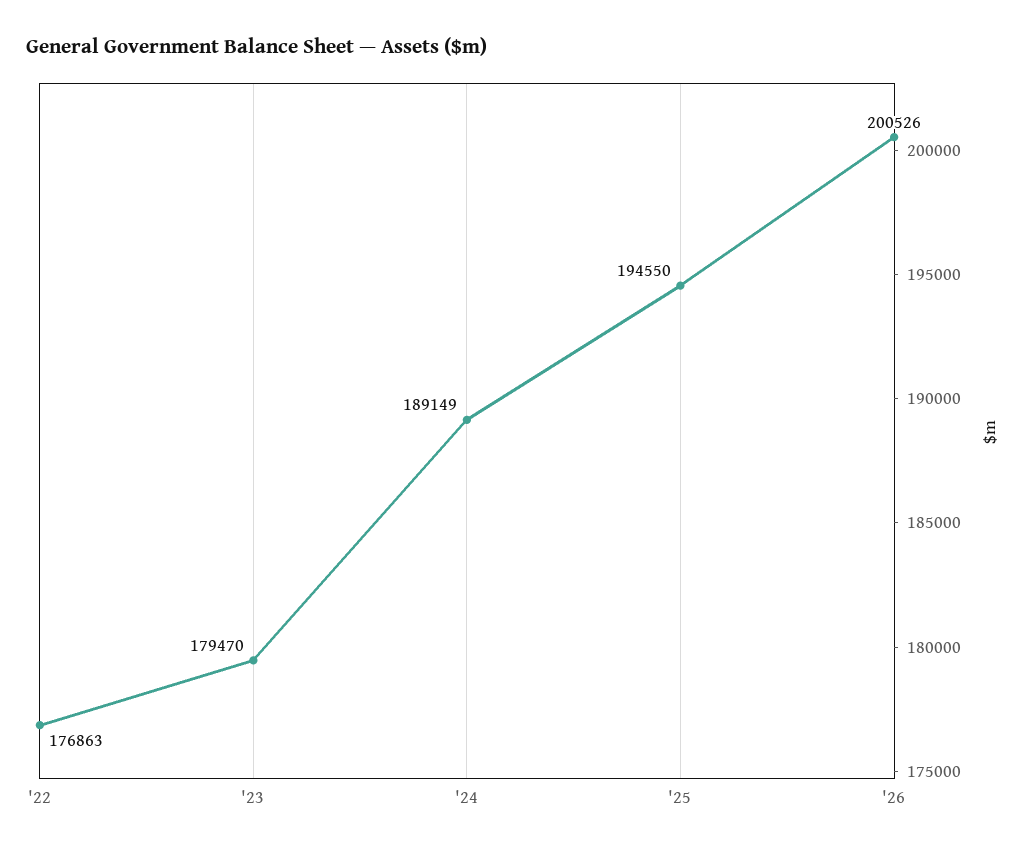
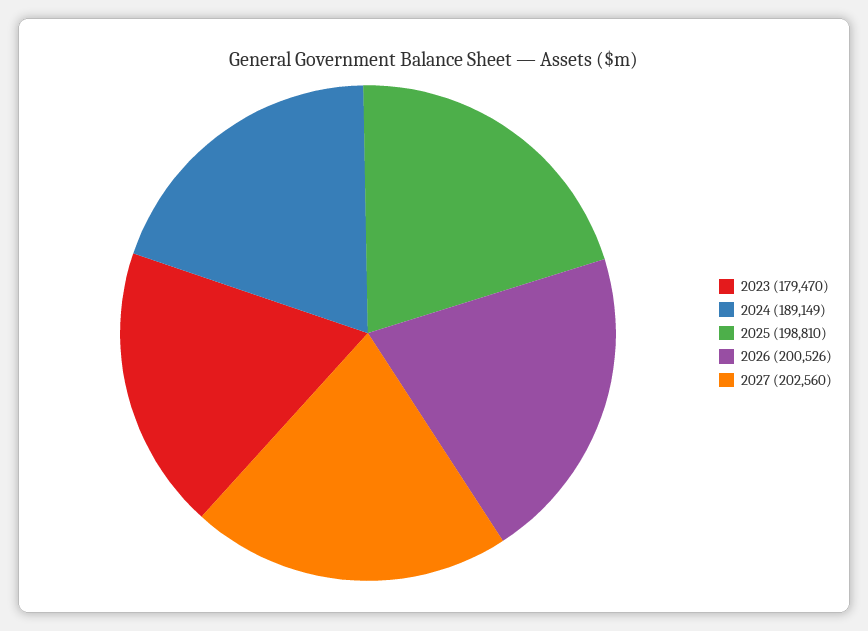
'22: 176863 -> none
'25: 194550 -> 198810
2027: none -> 202560

